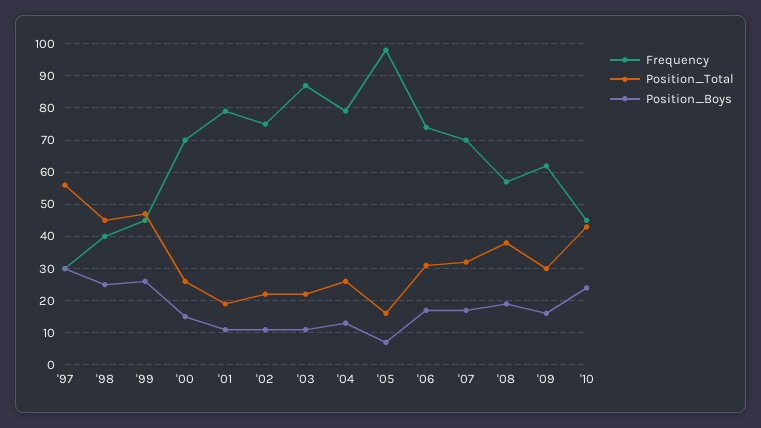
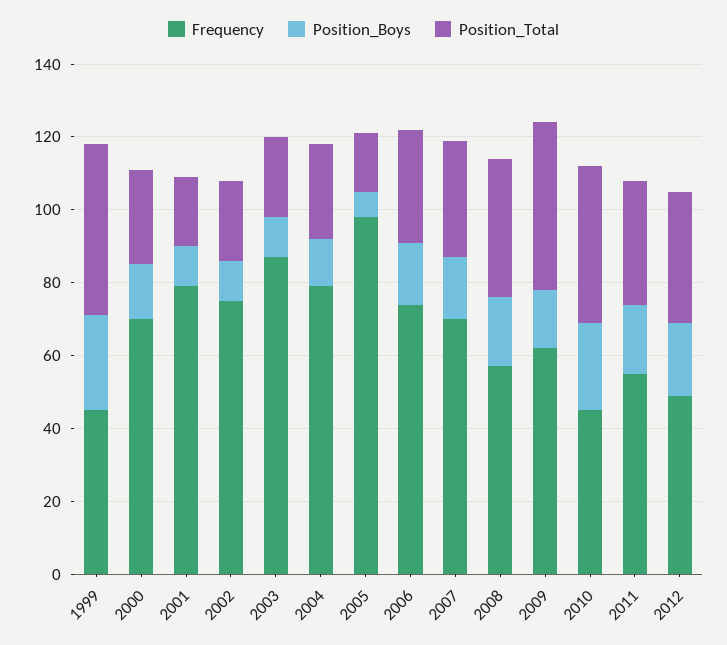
Frequency, '97: 30 -> none
Position_Total, '97: 55 -> none
Position_Boys, '97: 30 -> none
Frequency, '98: 40 -> none
Position_Total, '98: 45 -> none
Position_Boys, '98: 25 -> none
Position_Total, '09: 30 -> 45
Frequency, 2011: none -> 55
Position_Boys, 2011: none -> 20
Position_Total, 2011: none -> 35
Frequency, 2012: none -> 50
Position_Boys, 2012: none -> 20
Position_Total, 2012: none -> 35

